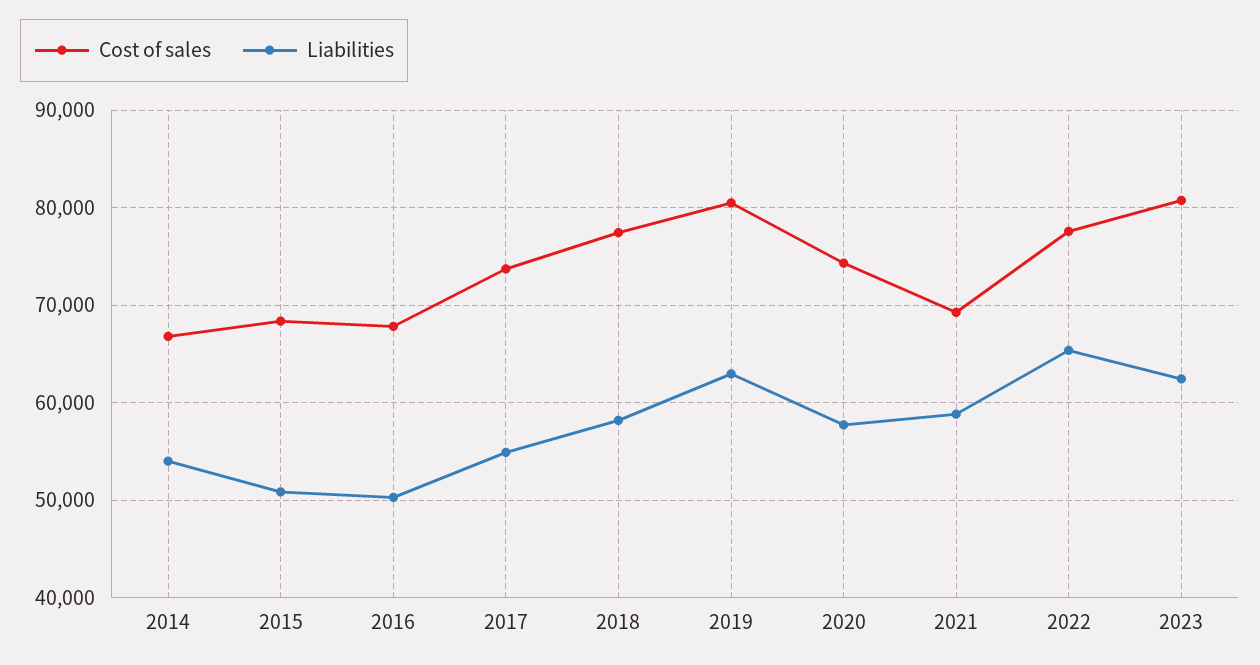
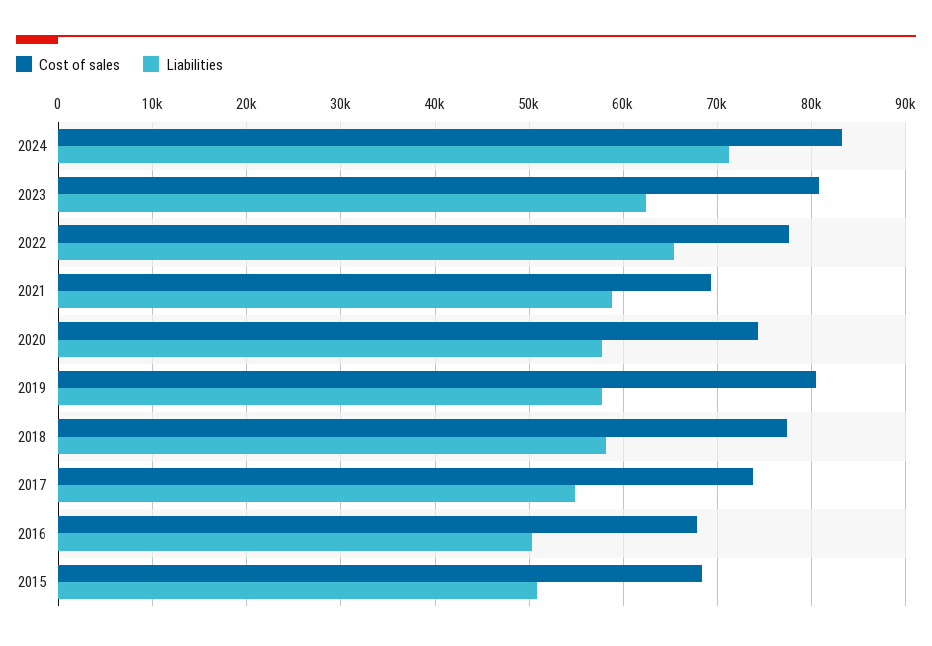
Cost of sales, 2014: 67000 -> none
Liabilities, 2014: 54000 -> none
Liabilities, 2019: 63000 -> 58000
Cost of sales, 2024: none -> 83000
Liabilities, 2024: none -> 71000

